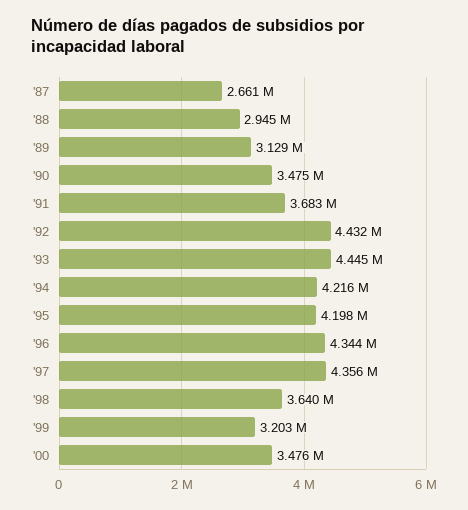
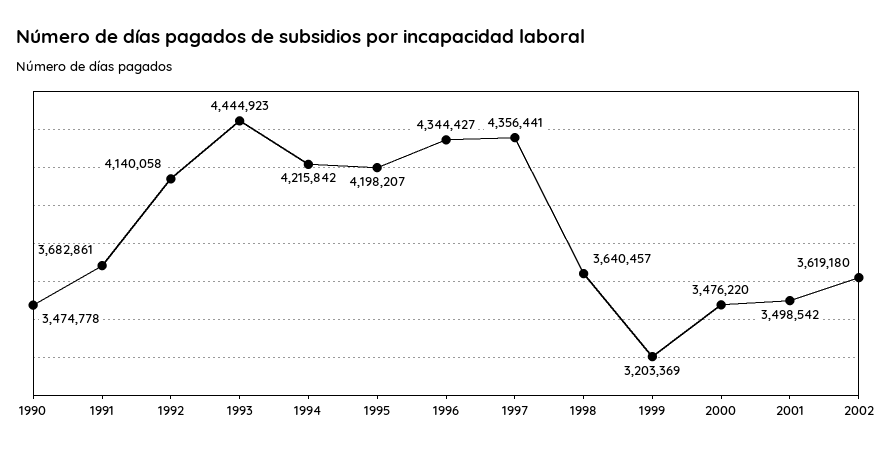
'87: 2661000 -> none
'88: 2945000 -> none
'89: 3129000 -> none
'92: 4432000 -> 4140058
2001: none -> 3498542
2002: none -> 3619180

